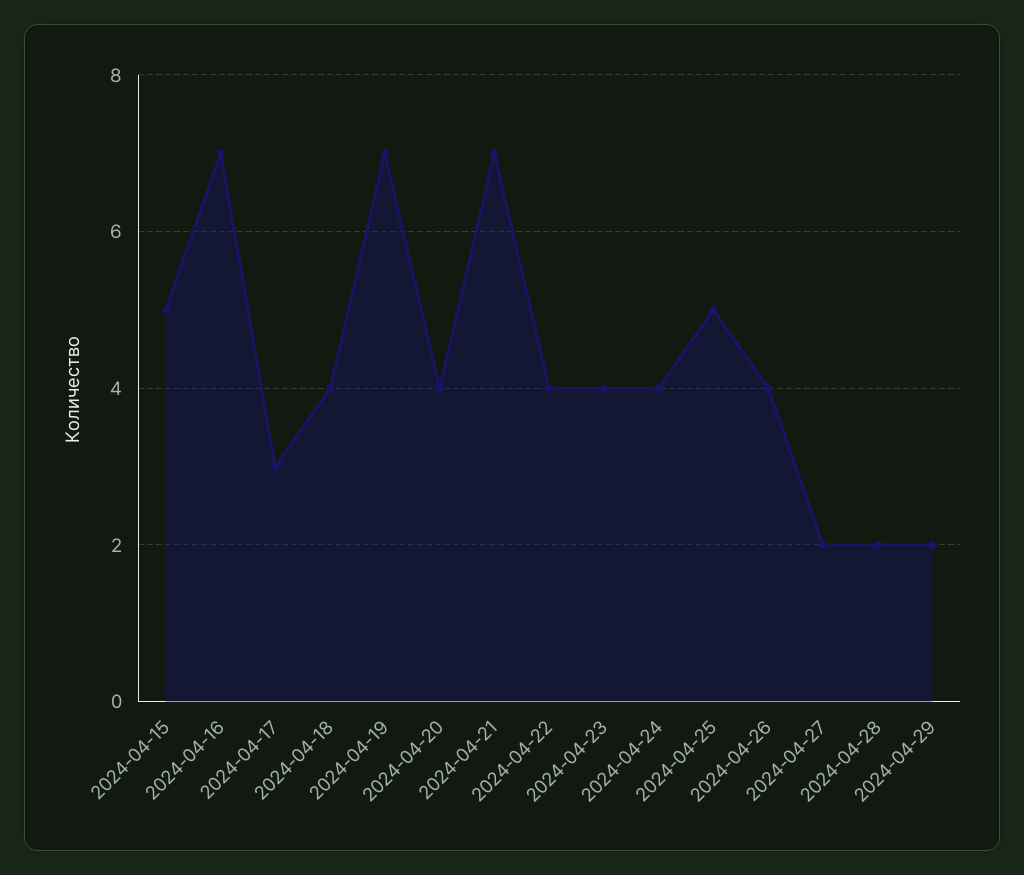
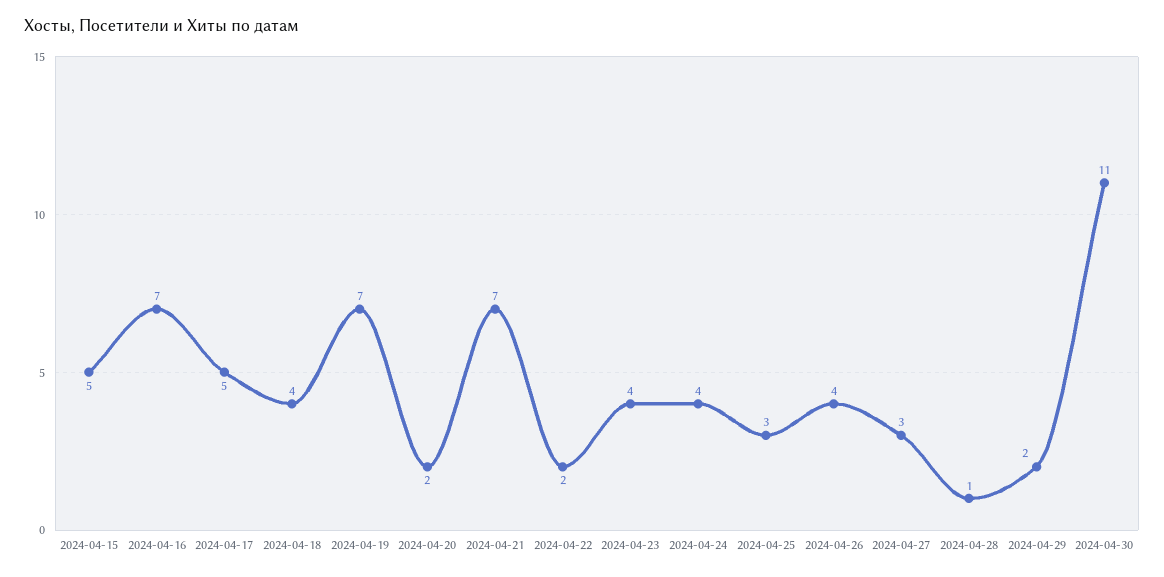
2024-04-17: 3 -> 5
2024-04-20: 4 -> 2
2024-04-22: 4 -> 2
2024-04-25: 5 -> 3
2024-04-27: 2 -> 3
2024-04-28: 2 -> 1
2024-04-30: none -> 11

